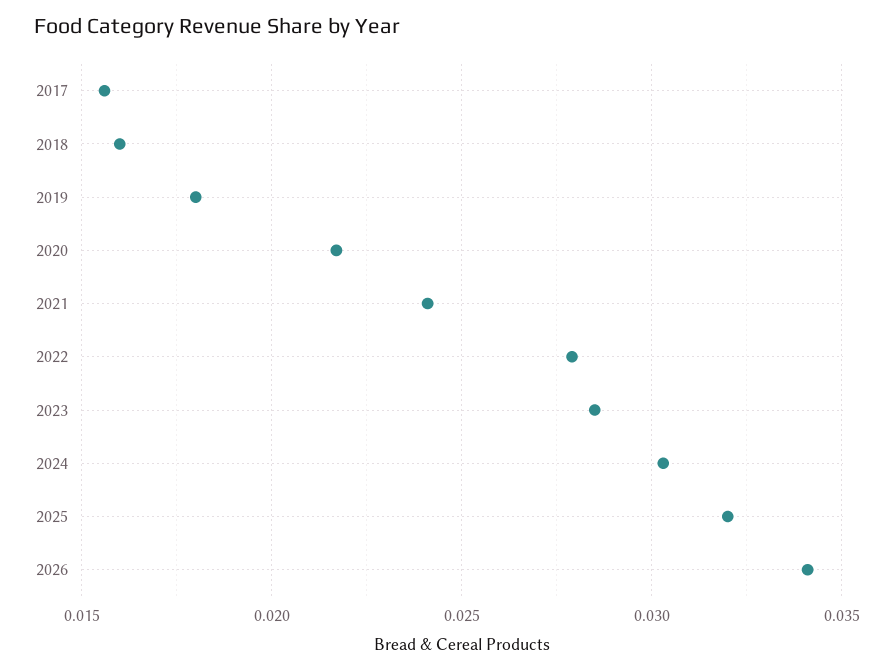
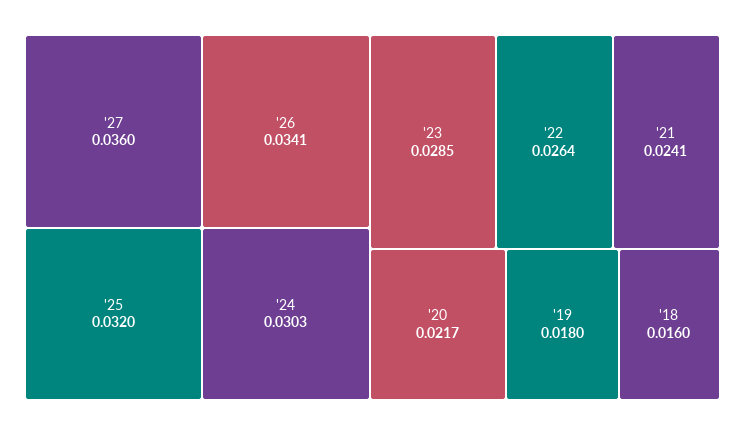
2017: 0.0155 -> none
2022: 0.028 -> 0.0264
'27: none -> 0.036

